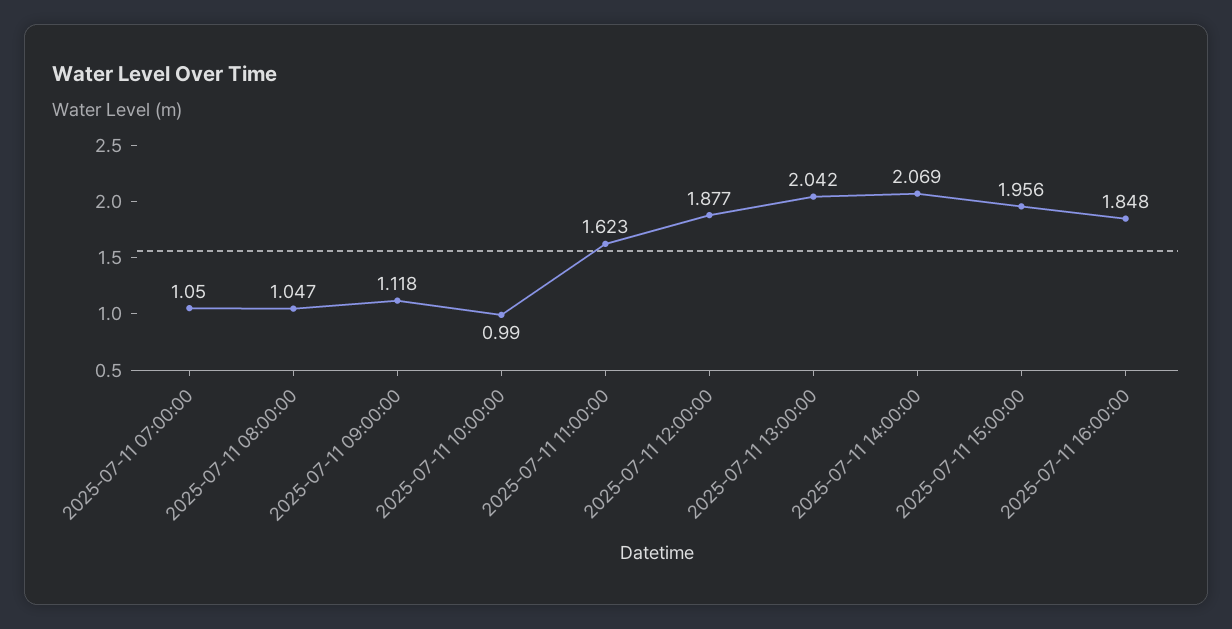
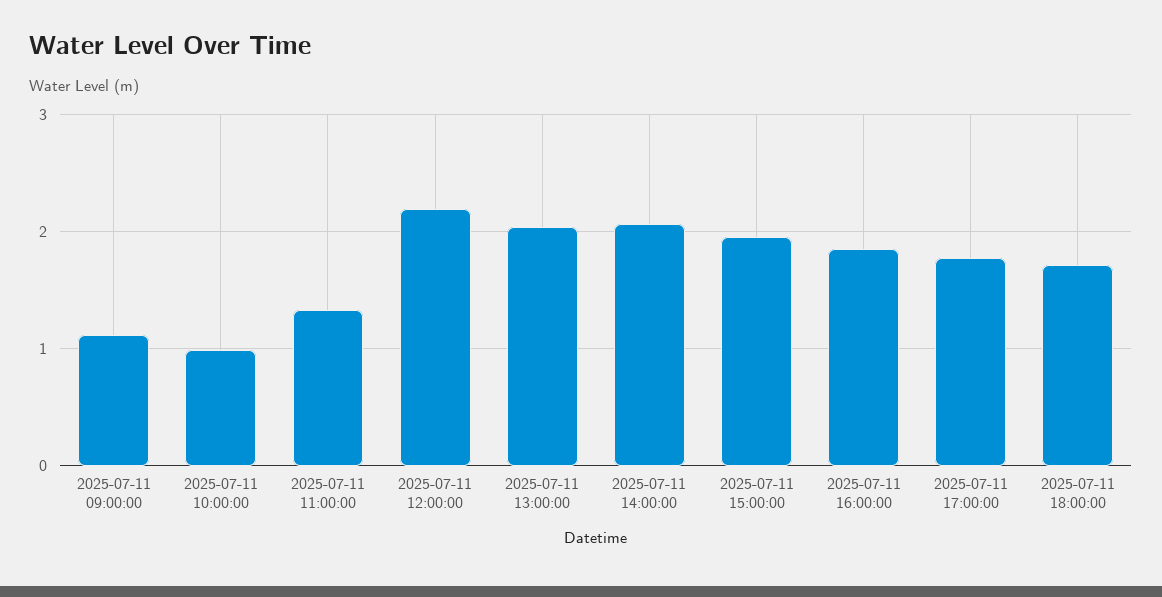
2025-07-11 07:00:00: 1.05 -> none
2025-07-11 08:00:00: 1.047 -> none
2025-07-11 11:00:00: 1.623 -> 1.3
2025-07-11 12:00:00: 1.877 -> 2.2
2025-07-11 17:00:00: none -> 1.8
2025-07-11 18:00:00: none -> 1.7

